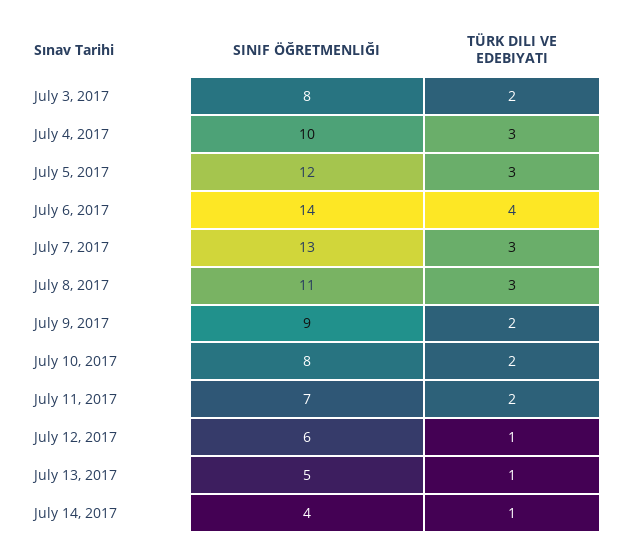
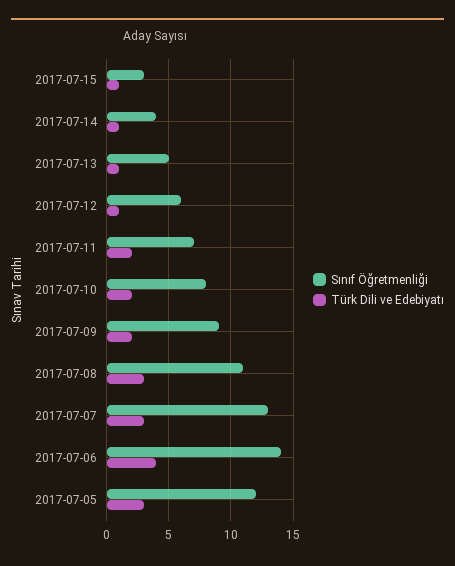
SINIF ÖĞRETMENLIĞI, July 3, 2017: 8 -> none
TÜRK DILI VE EDEBIYATI, July 3, 2017: 2 -> none
SINIF ÖĞRETMENLIĞI, July 4, 2017: 10 -> none
TÜRK DILI VE EDEBIYATI, July 4, 2017: 3 -> none
SINIF ÖĞRETMENLIĞI, 2017-07-15: none -> 3
TÜRK DILI VE EDEBIYATI, 2017-07-15: none -> 1

